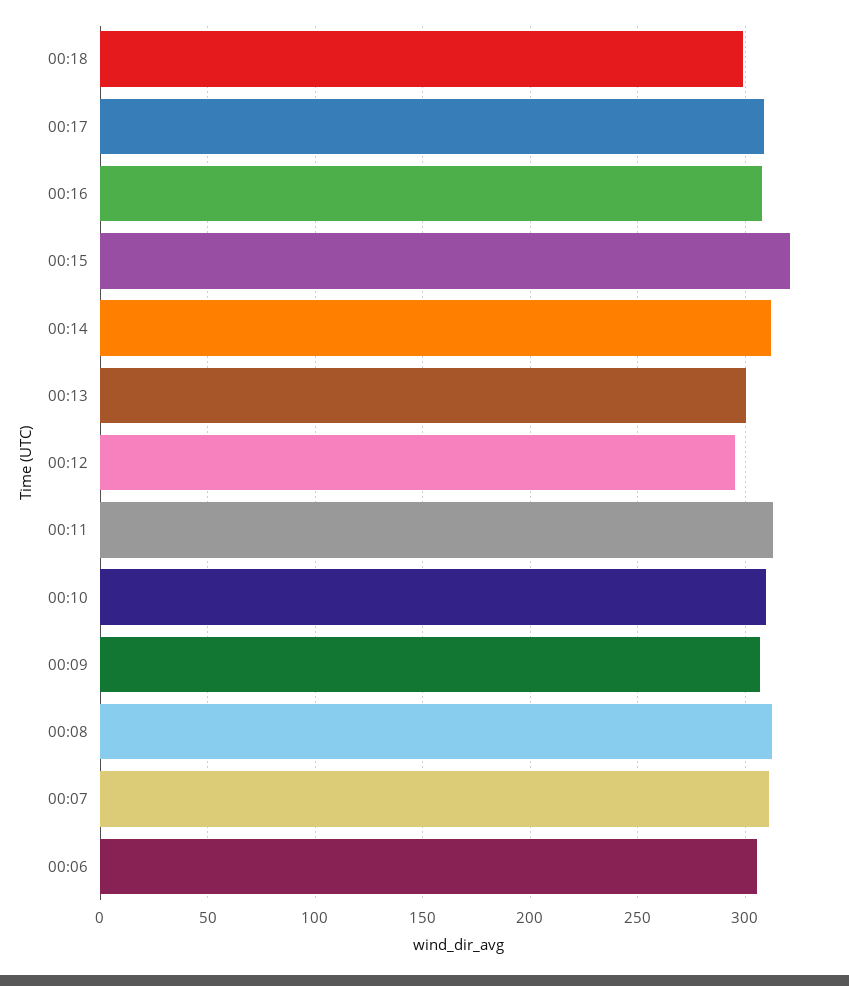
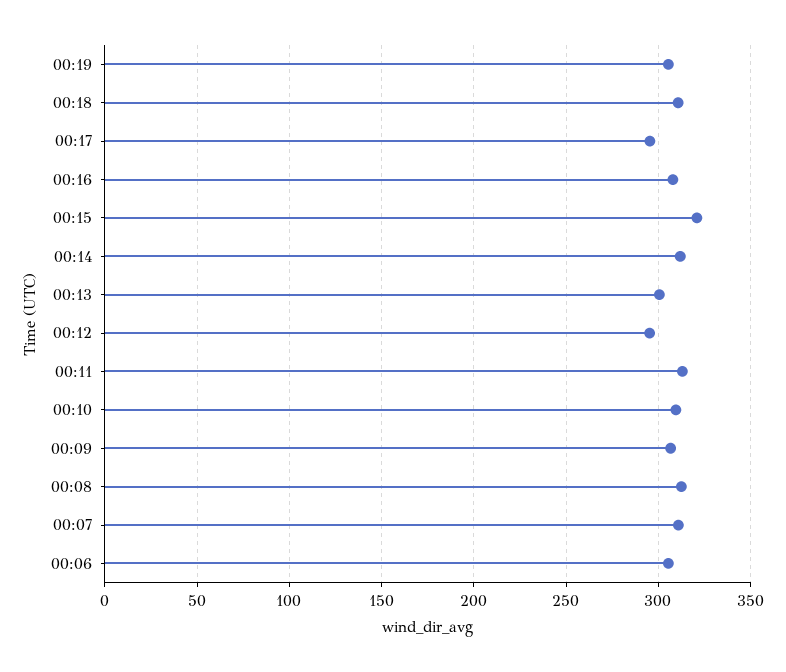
00:18: 300 -> 310
00:17: 310 -> 295
00:19: none -> 305

